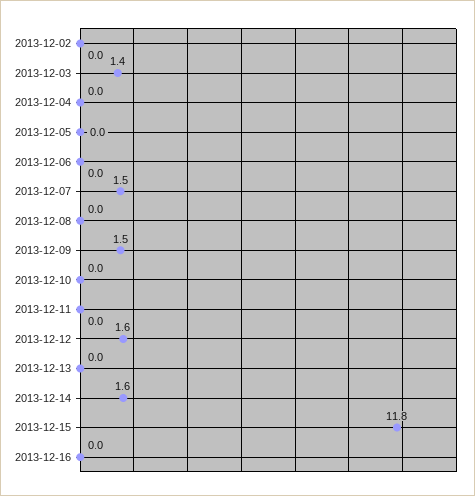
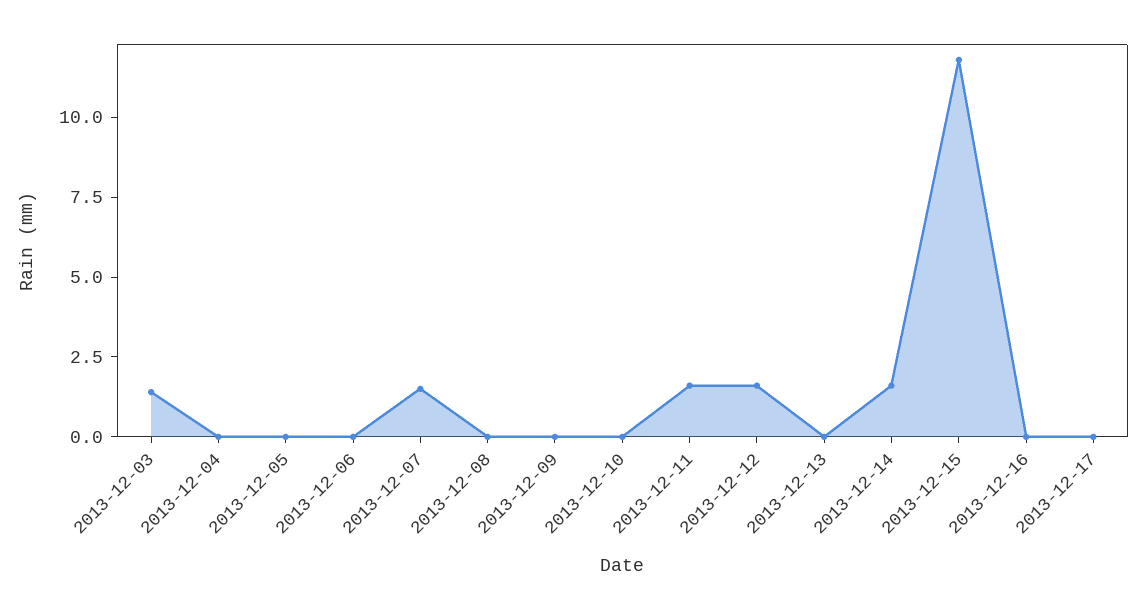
2013-12-02: 0 -> none
2013-12-09: 1.5 -> 0
2013-12-11: 0 -> 1.5
2013-12-17: none -> 0

